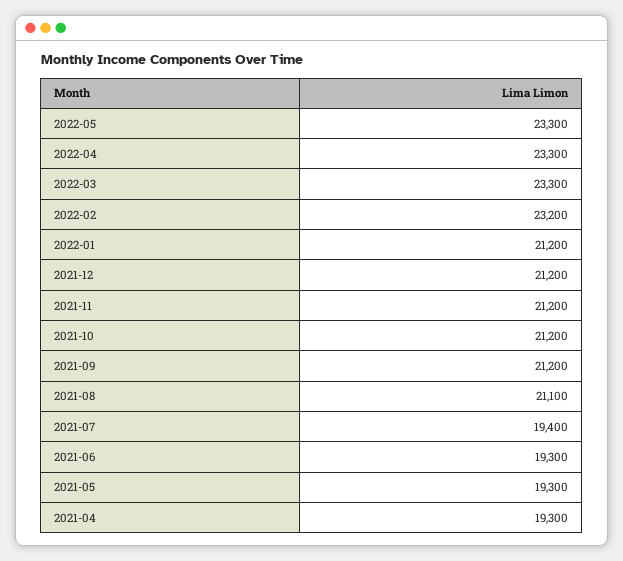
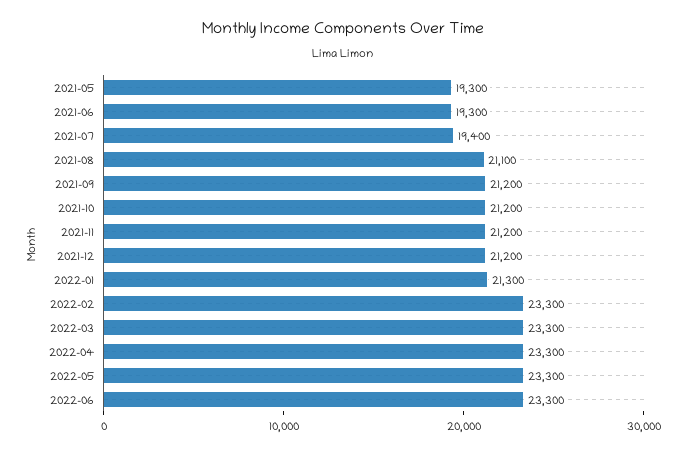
2022-02: 23200 -> 23300
2022-01: 21200 -> 21300
2021-04: 19300 -> none
2022-06: none -> 23300

